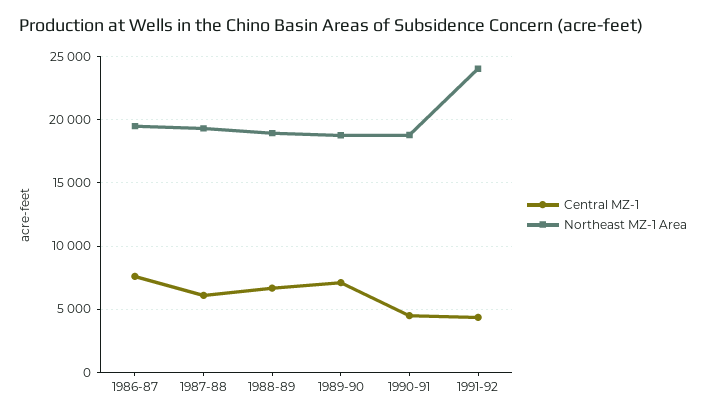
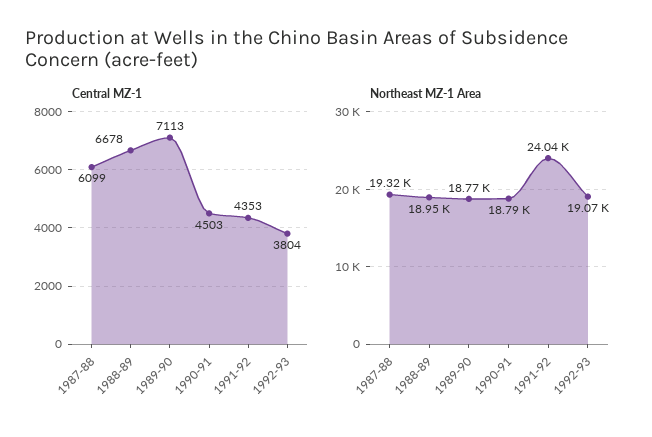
Central MZ-1, 1986-87: 7500 -> none
Northeast MZ-1 Area, 1986-87: 19500 -> none
Central MZ-1, 1992-93: none -> 3804
Northeast MZ-1 Area, 1992-93: none -> 19070

